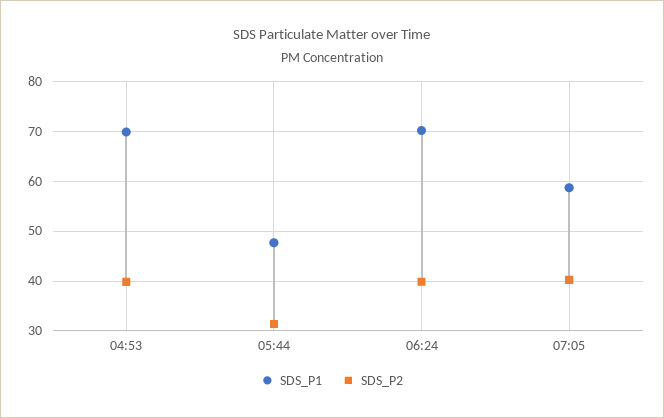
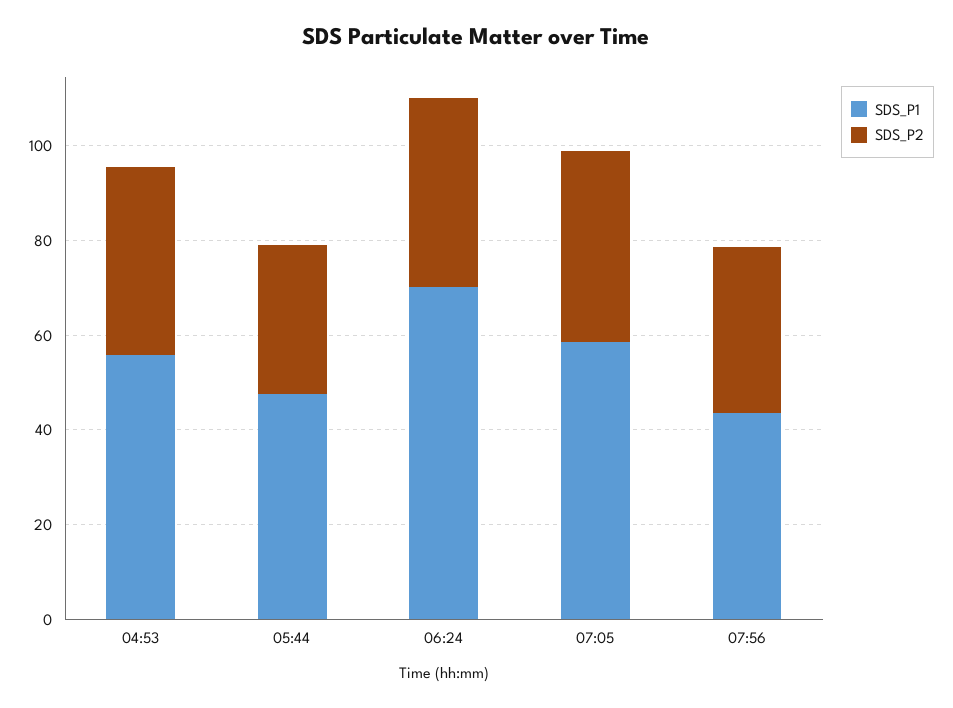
SDS_P1, 04:53: 70 -> 55
SDS_P1, 07:56: none -> 45
SDS_P2, 07:56: none -> 35

